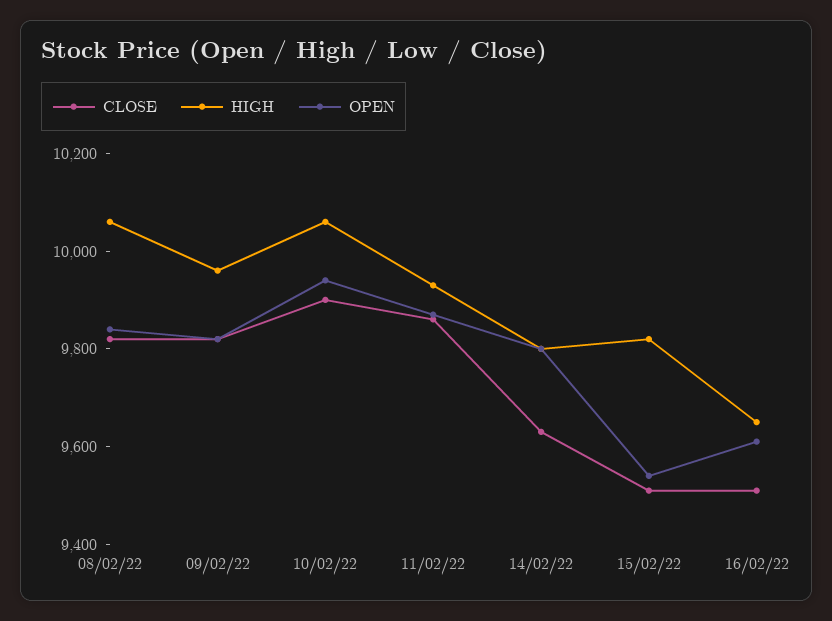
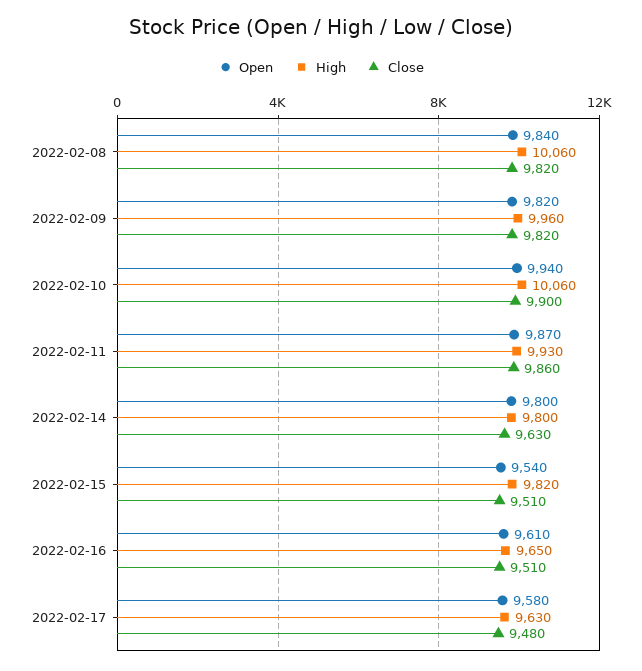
OPEN, 2022-02-17: none -> 9580
HIGH, 2022-02-17: none -> 9630
CLOSE, 2022-02-17: none -> 9480

